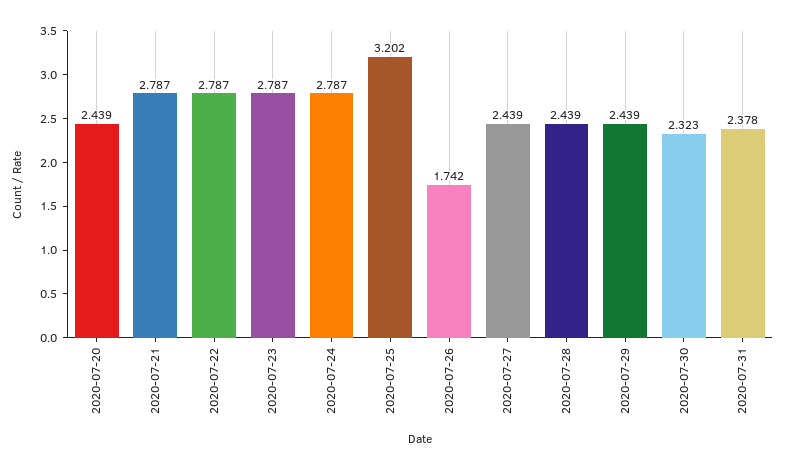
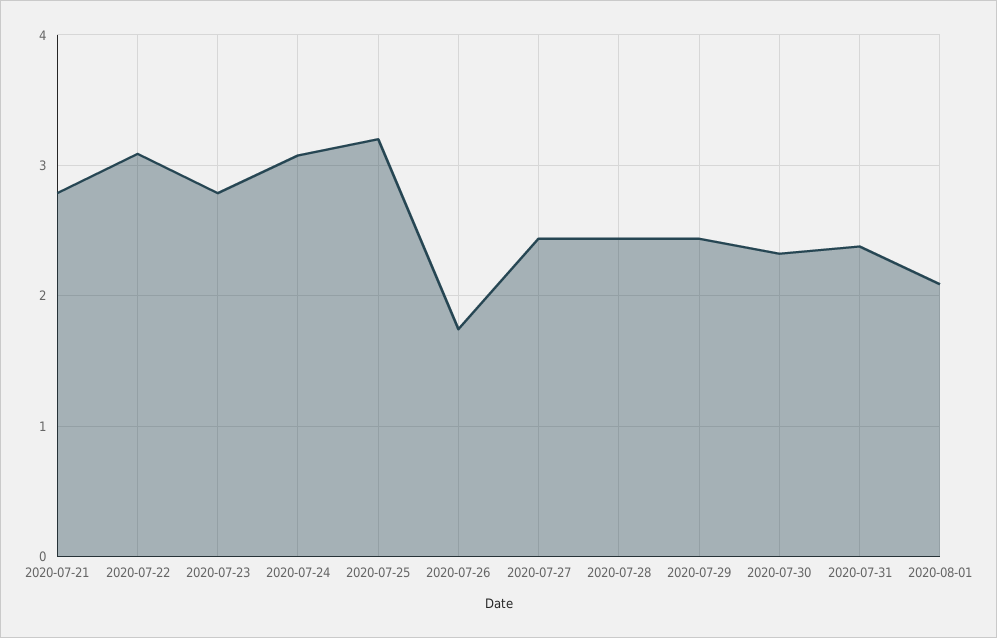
2020-07-20: 2.439 -> none
2020-07-22: 2.787 -> 3.1
2020-07-24: 2.787 -> 3.1
2020-08-01: none -> 2.1

